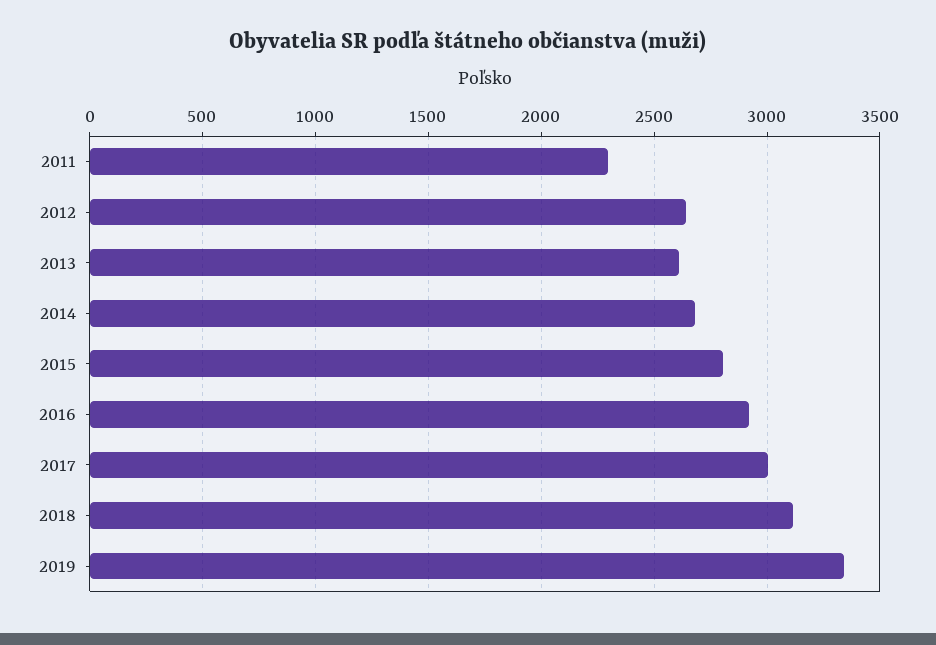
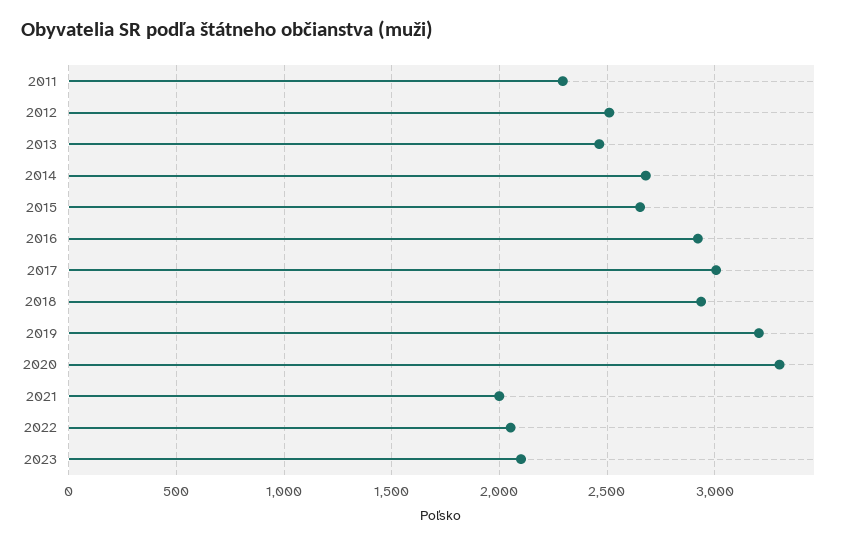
2012: 2650 -> 2500
2013: 2600 -> 2450
2015: 2800 -> 2650
2018: 3100 -> 2950
2019: 3350 -> 3200
2020: none -> 3300
2021: none -> 2000
2022: none -> 2050
2023: none -> 2100

